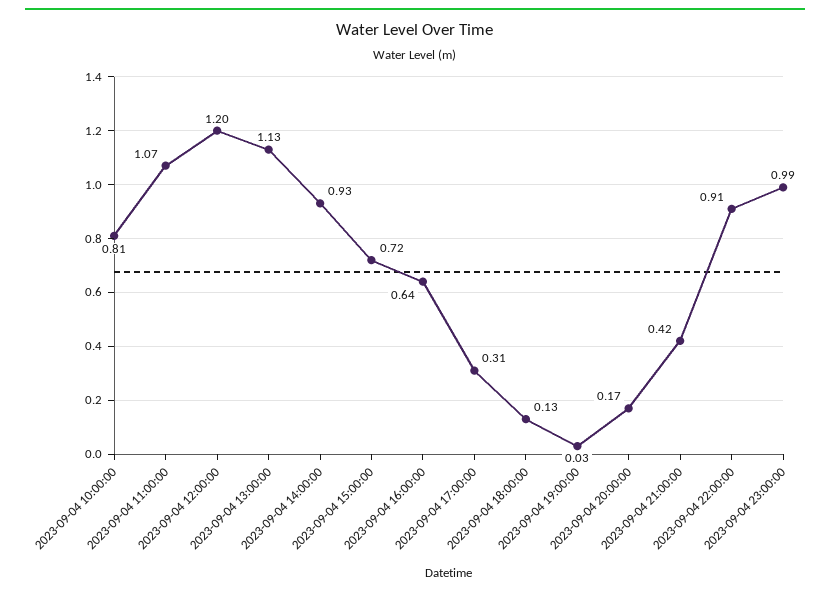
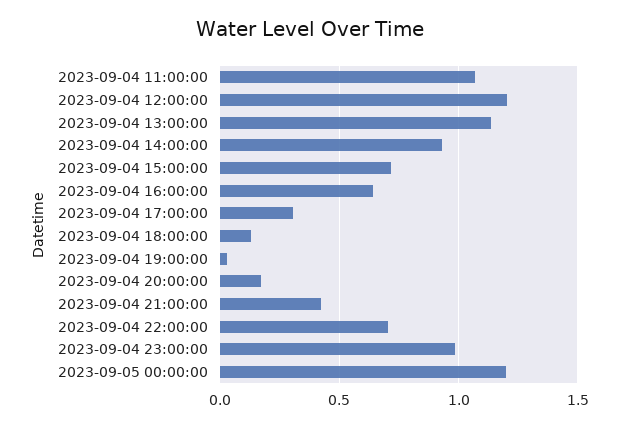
2023-09-04 10:00:00: 0.81 -> none
2023-09-04 22:00:00: 0.91 -> 0.7
2023-09-05 00:00:00: none -> 1.2

